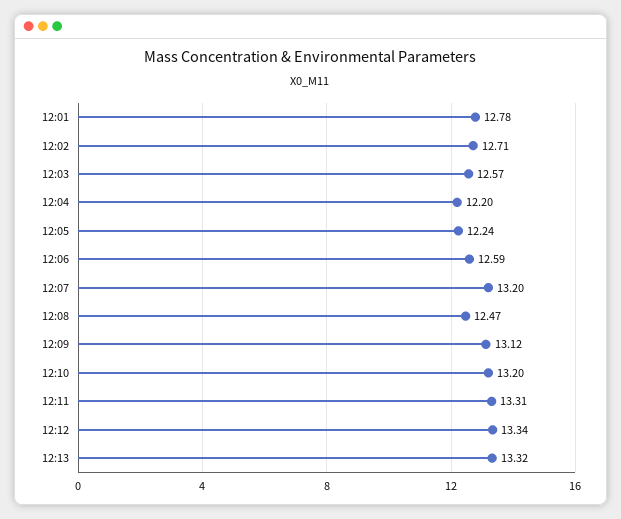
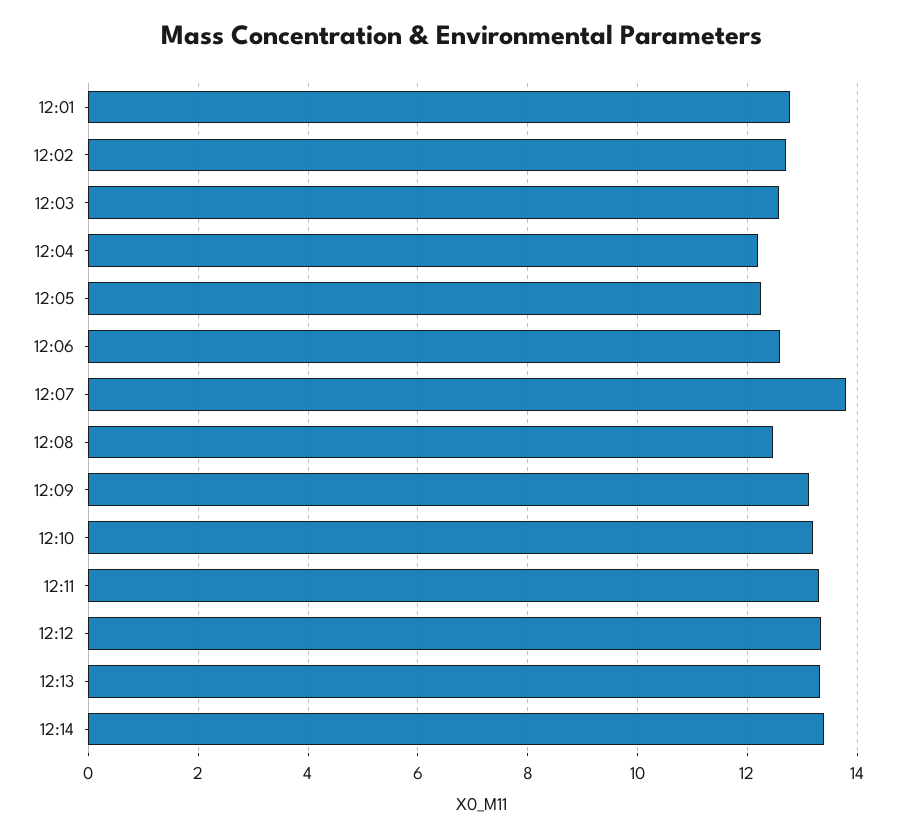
12:07: 13.2 -> 13.8
12:14: none -> 13.4

